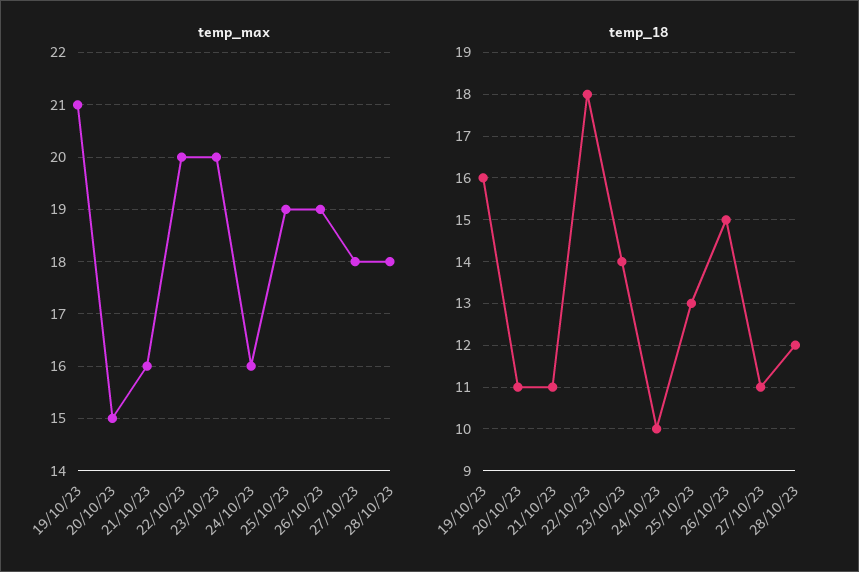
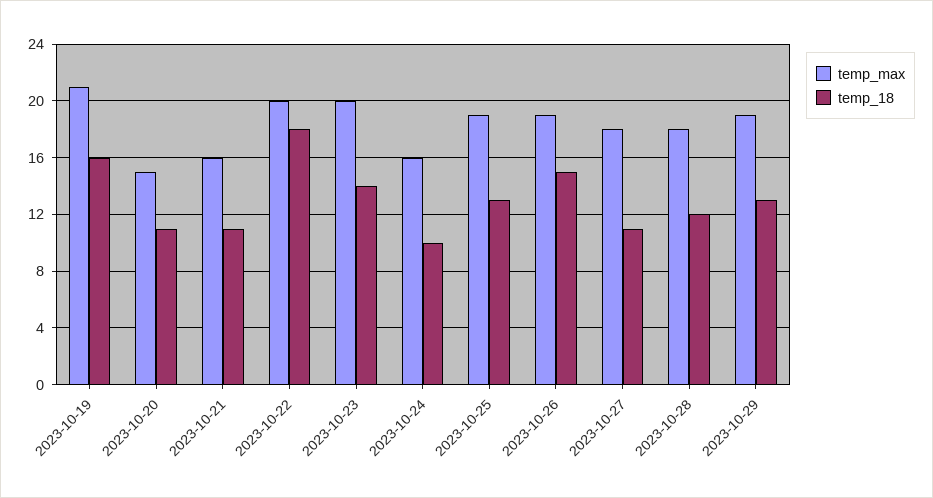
temp_max, 2023-10-29: none -> 19
temp_18, 2023-10-29: none -> 13

